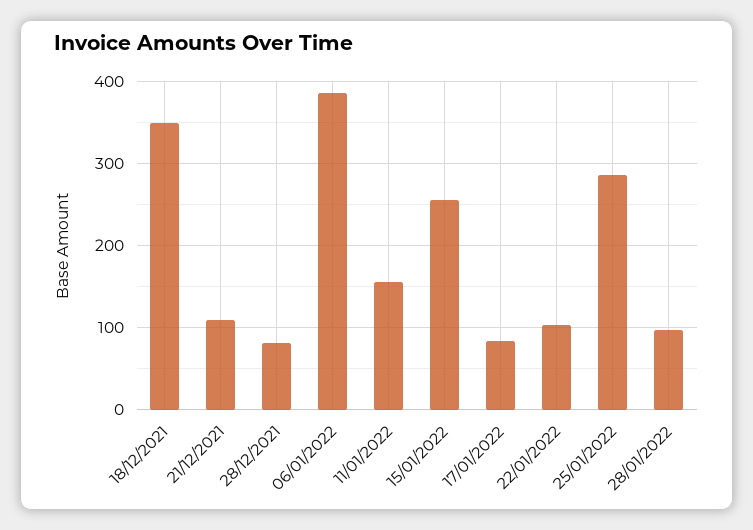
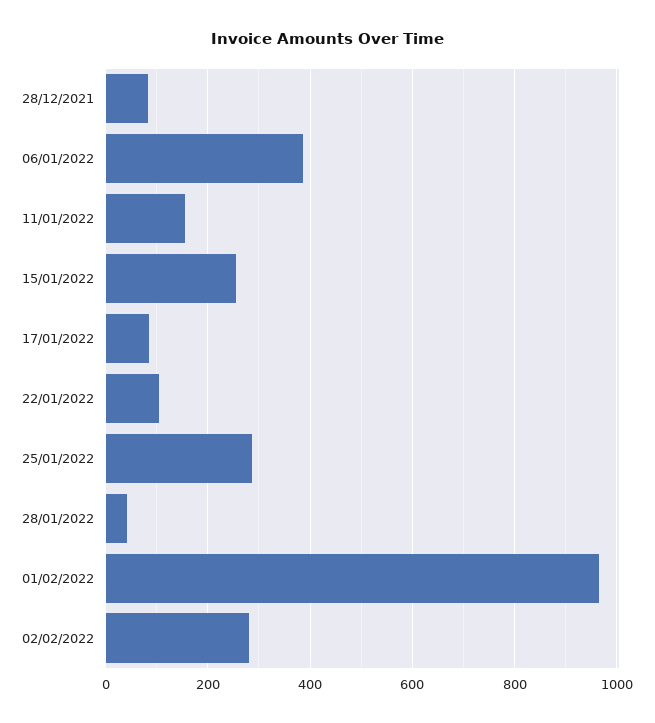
18/12/2021: 350 -> none
21/12/2021: 110 -> none
28/01/2022: 100 -> 40
01/02/2022: none -> 960
02/02/2022: none -> 280

